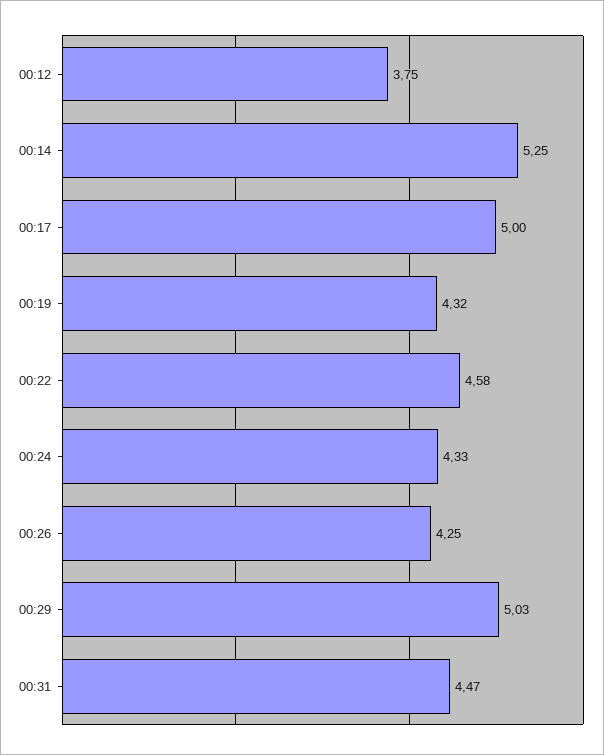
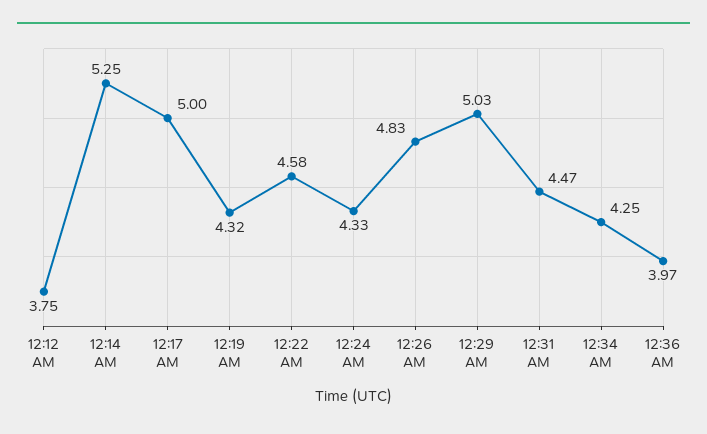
00:26: 4.25 -> 4.83
12:34 AM: none -> 4.25
12:36 AM: none -> 3.97

